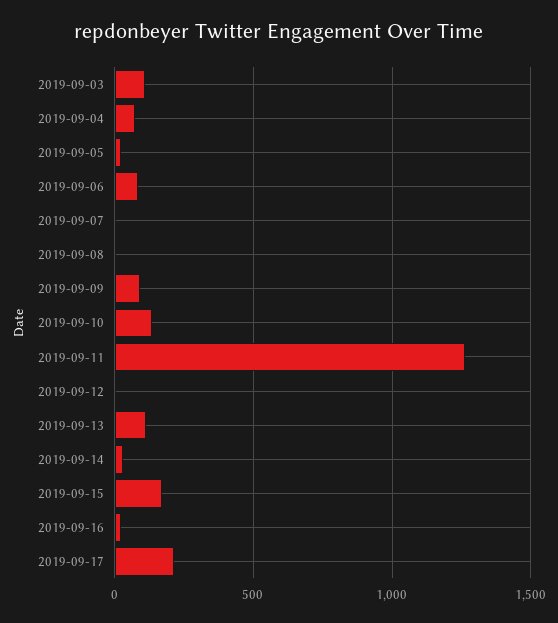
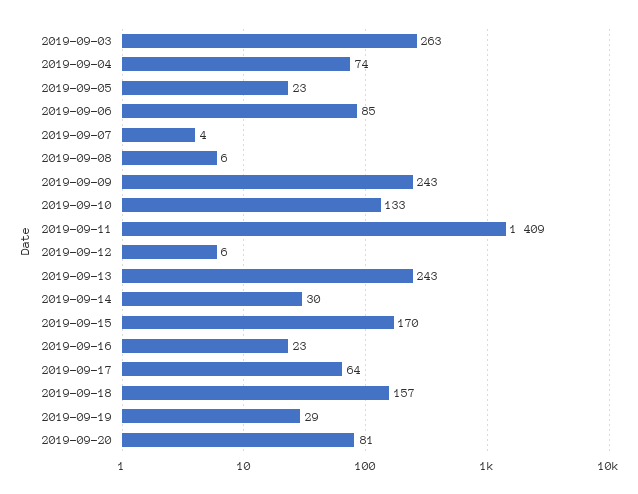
2019-09-03: 100 -> 263
2019-09-09: 100 -> 243
2019-09-11: 1250 -> 1409
2019-09-13: 100 -> 243
2019-09-17: 200 -> 64
2019-09-18: none -> 157
2019-09-19: none -> 29
2019-09-20: none -> 81

